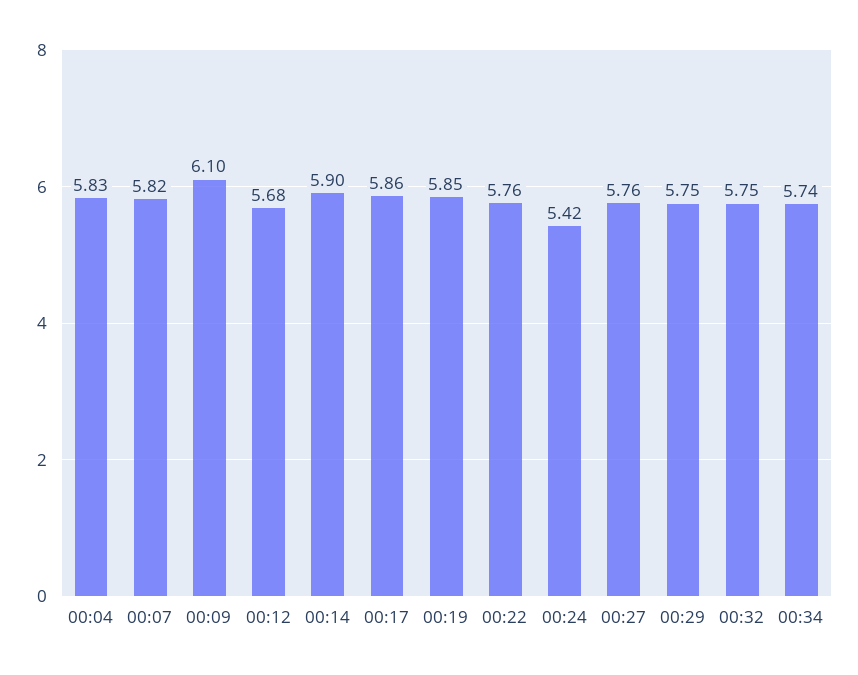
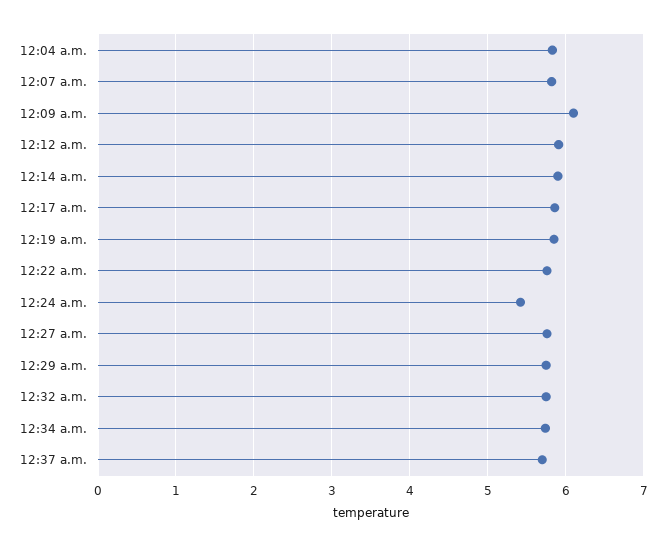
00:12: 5.68 -> 5.9
12:37 a.m.: none -> 5.7

